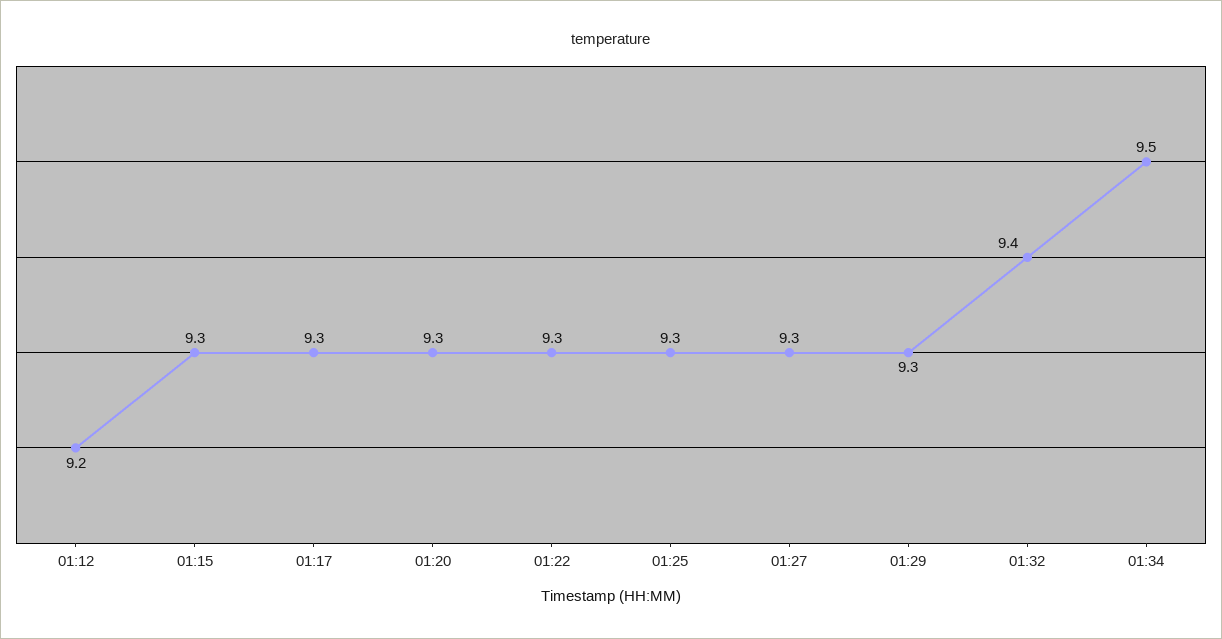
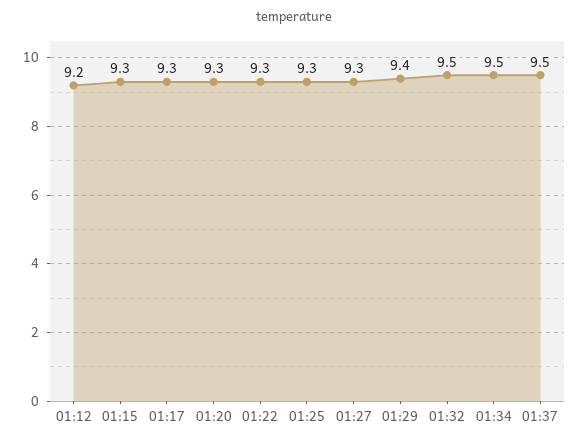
01:29: 9.3 -> 9.4
01:32: 9.4 -> 9.5
01:37: none -> 9.5

